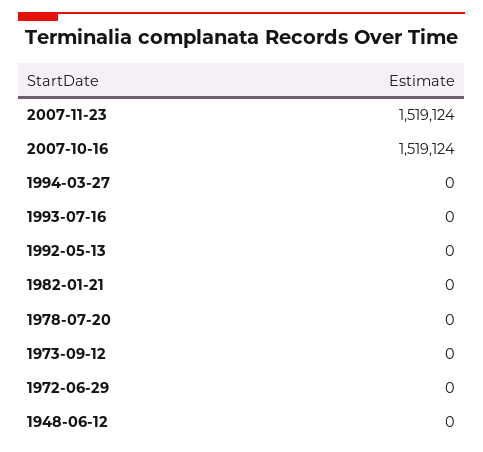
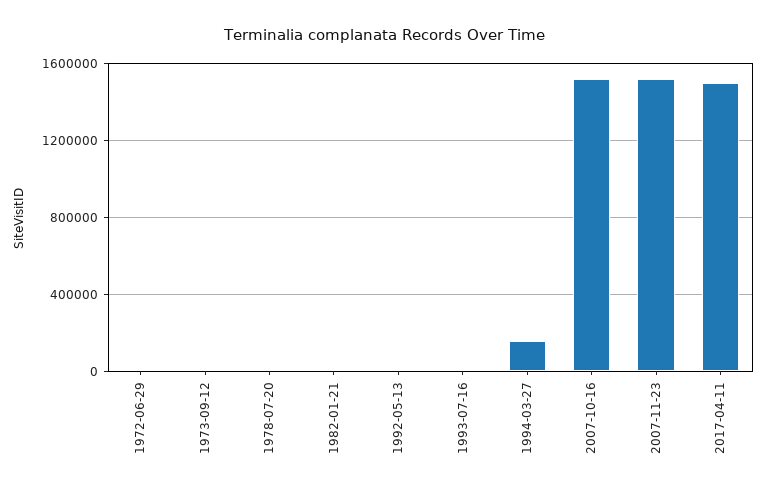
1994-03-27: 0 -> 150000
1948-06-12: 0 -> none
2017-04-11: none -> 1500000

